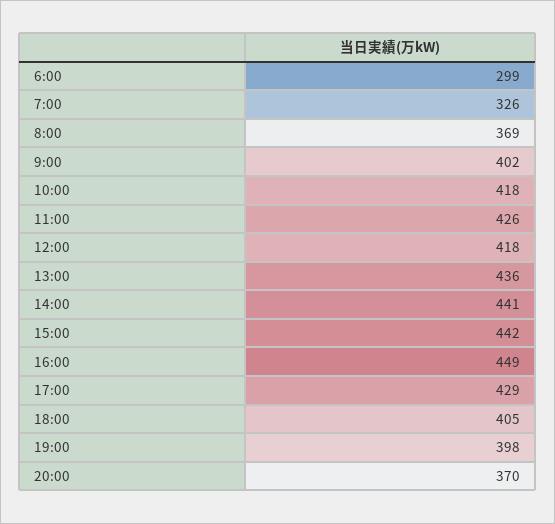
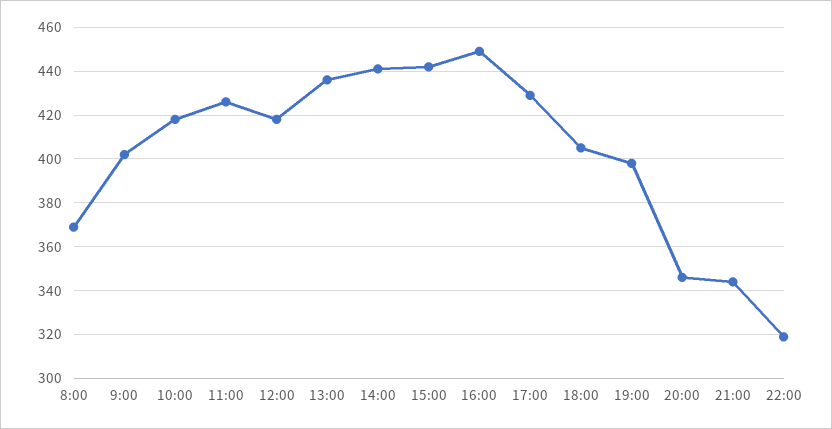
6:00: 299 -> none
7:00: 326 -> none
20:00: 370 -> 345
21:00: none -> 345
22:00: none -> 320

